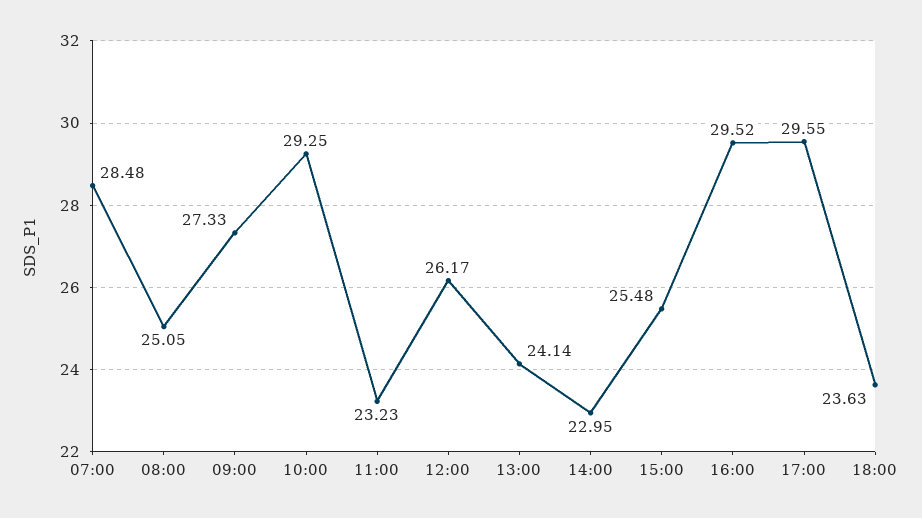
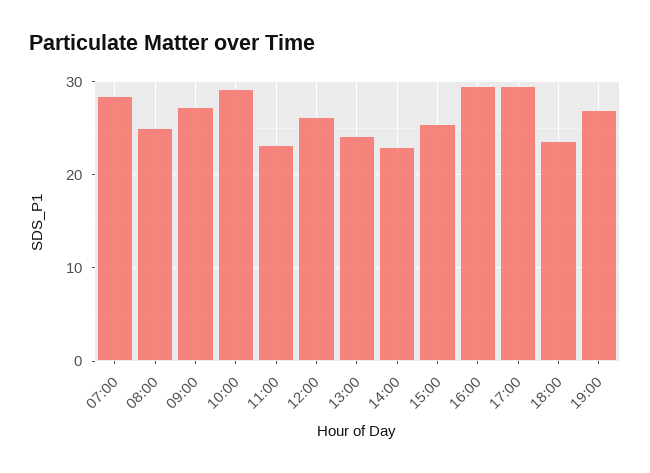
19:00: none -> 27

